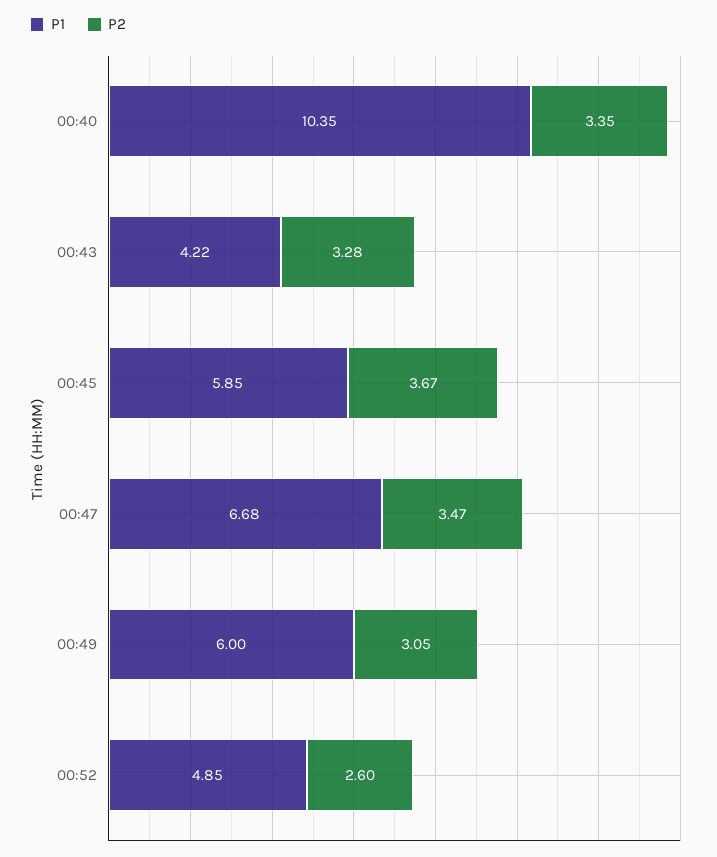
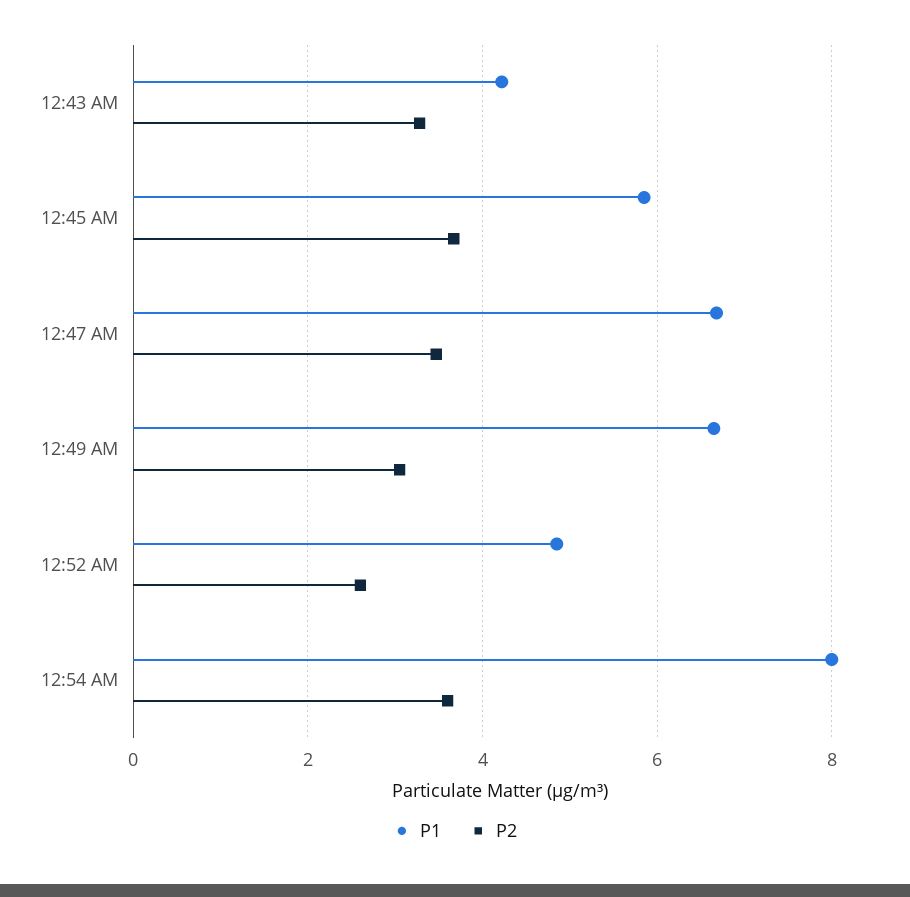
P1, 00:40: 10.35 -> none
P2, 00:40: 3.35 -> none
P1, 00:49: 6 -> 6.6
P1, 12:54 AM: none -> 8
P2, 12:54 AM: none -> 3.6

